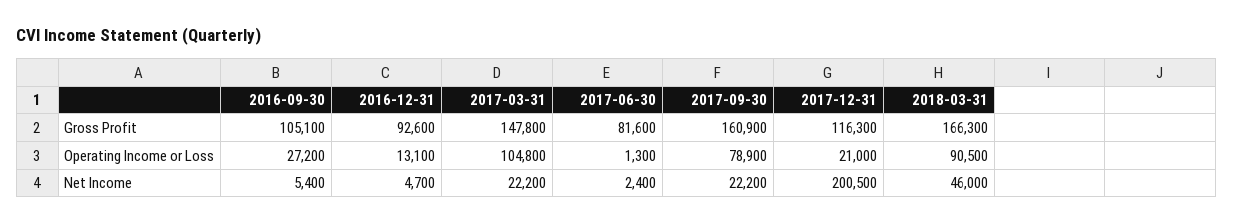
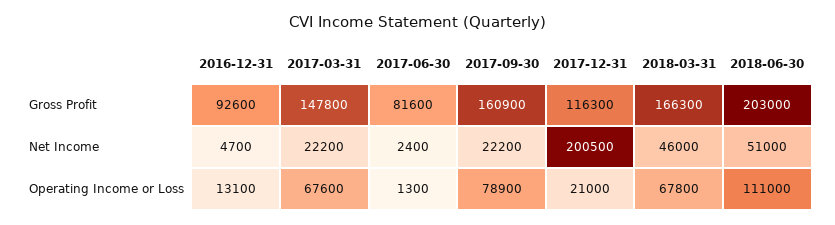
2016-09-30, Gross Profit: 105100 -> none
2016-09-30, Operating Income or Loss: 27200 -> none
2017-03-31, Operating Income or Loss: 104800 -> 67600
2018-03-31, Operating Income or Loss: 90500 -> 67800
2016-09-30, Net Income: 5400 -> none
2018-06-30, Gross Profit: none -> 203000
2018-06-30, Net Income: none -> 51000
2018-06-30, Operating Income or Loss: none -> 111000

